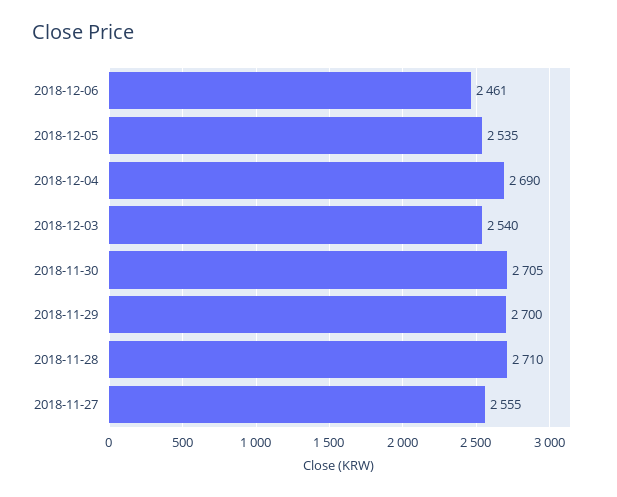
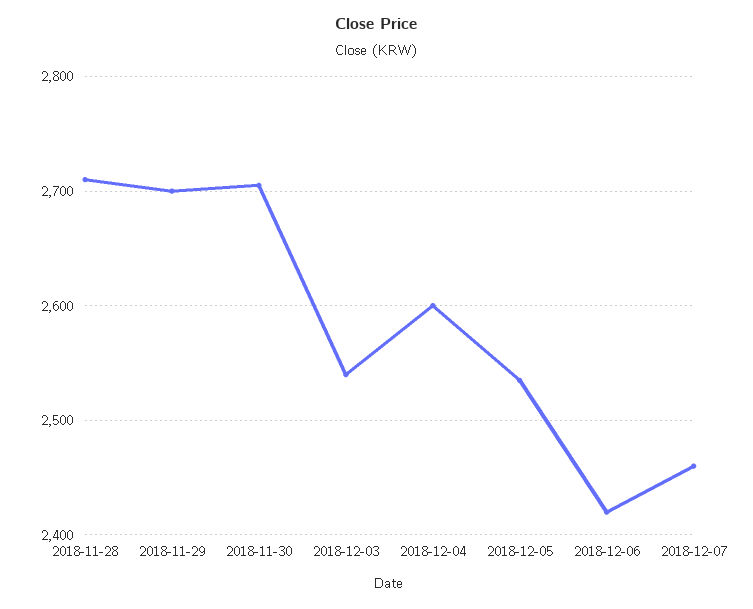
2018-12-06: 2461 -> 2420
2018-12-04: 2690 -> 2600
2018-11-27: 2555 -> none
2018-12-07: none -> 2460

